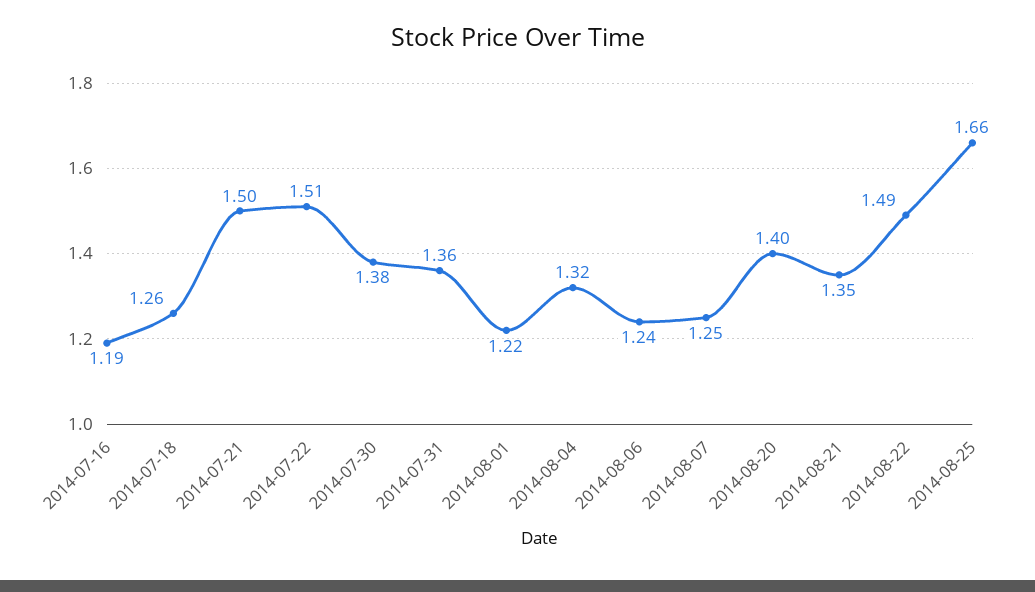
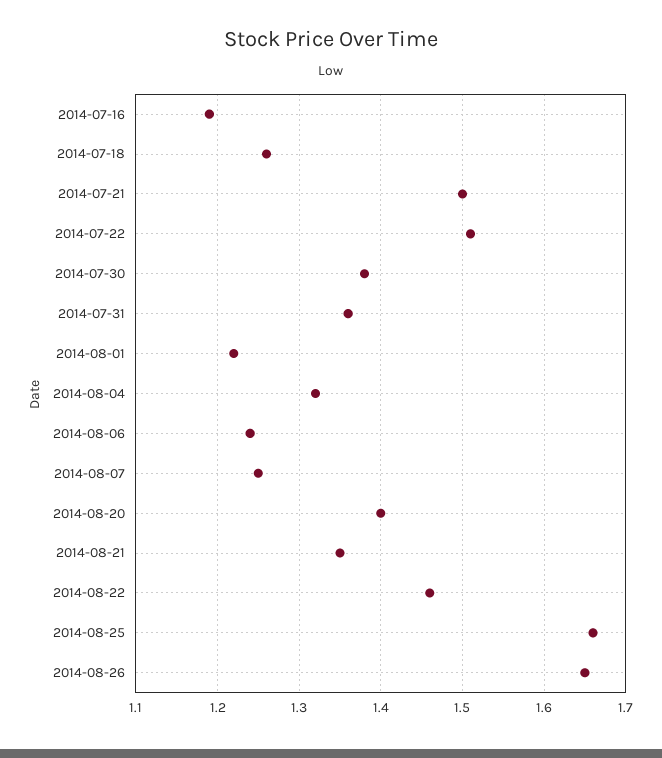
2014-08-22: 1.49 -> 1.46
2014-08-26: none -> 1.65

